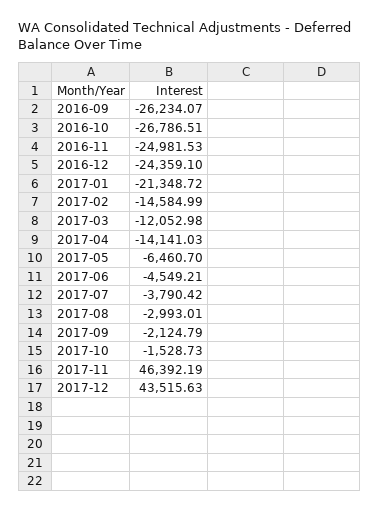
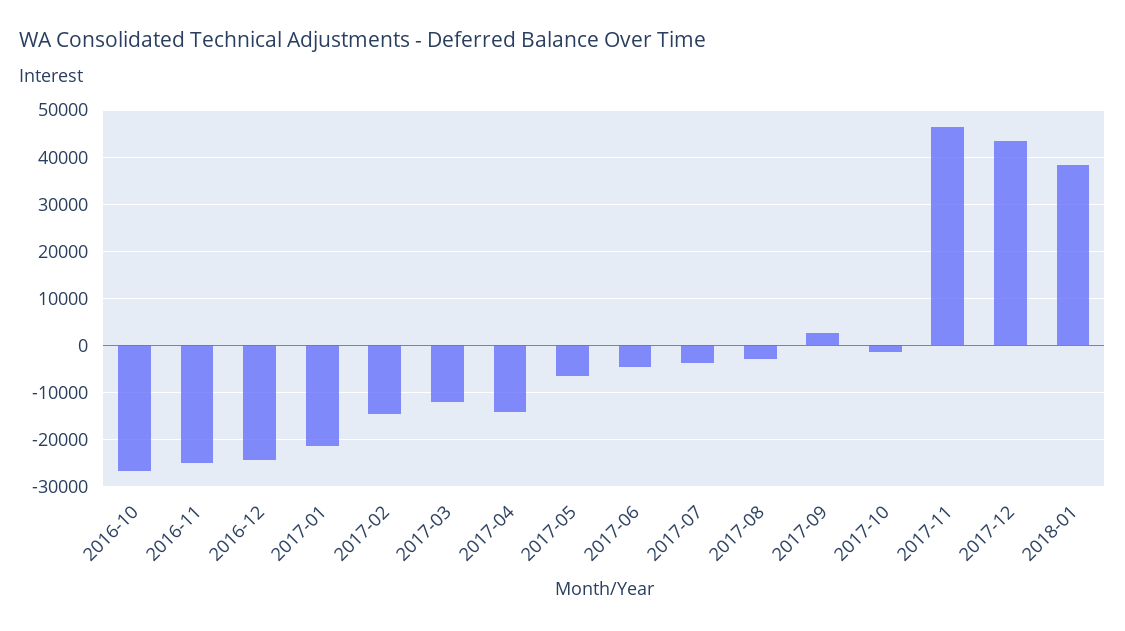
2016-09: -26234.07 -> none
2017-09: -2124.79 -> 2000
2018-01: none -> 38000

